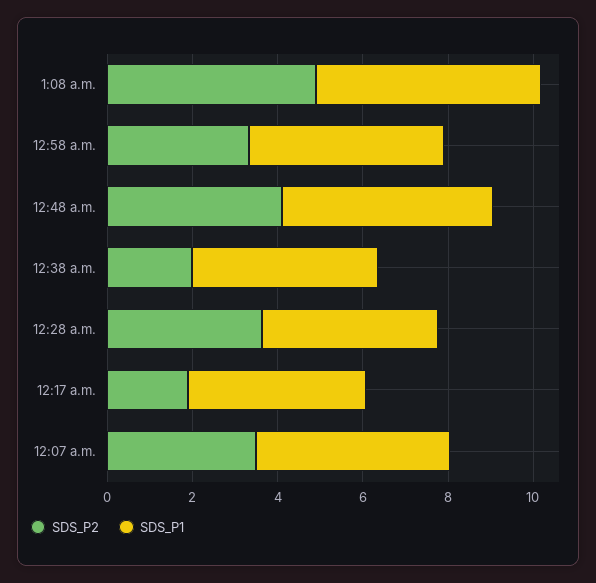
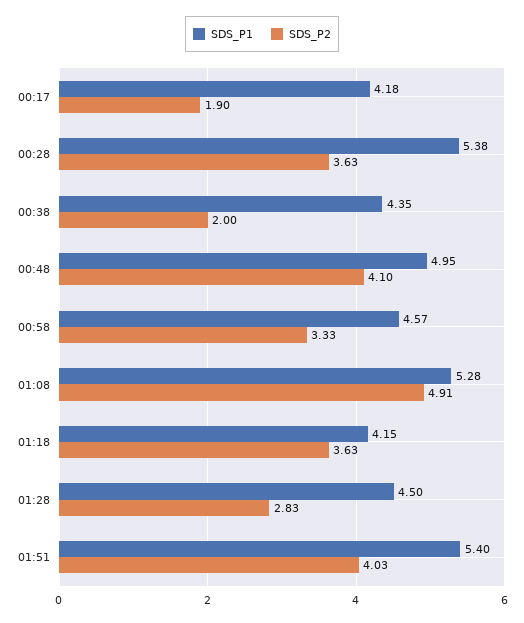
SDS_P1, 12:28 a.m.: 4 -> 5.38
SDS_P2, 12:07 a.m.: 3.5 -> none
SDS_P1, 12:07 a.m.: 4.5 -> none
SDS_P1, 01:18: none -> 4.15
SDS_P2, 01:18: none -> 3.63
SDS_P1, 01:28: none -> 4.5
SDS_P2, 01:28: none -> 2.83
SDS_P1, 01:51: none -> 5.4
SDS_P2, 01:51: none -> 4.03

